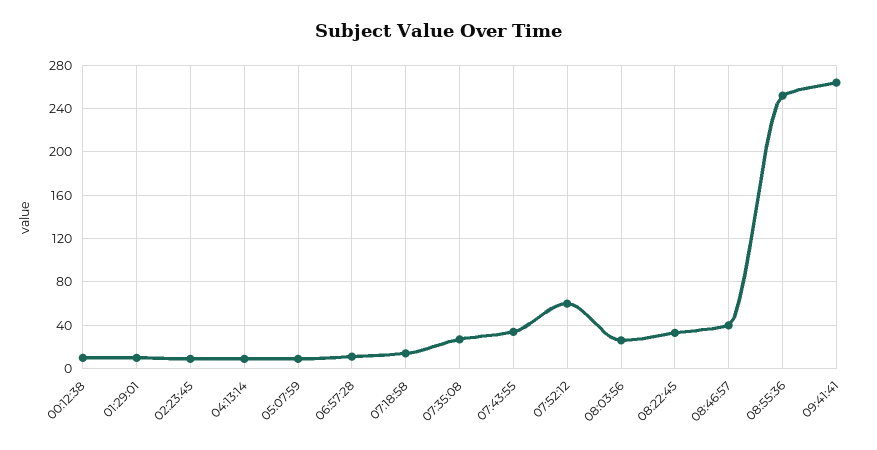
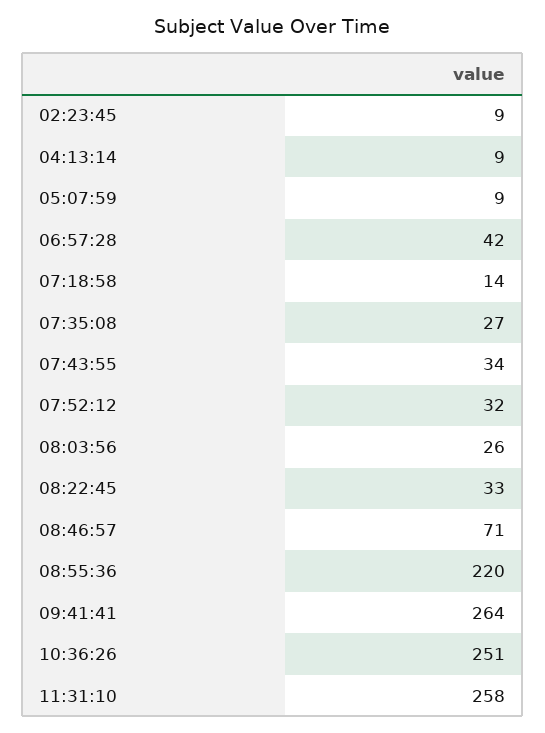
00:12:38: 10 -> none
01:29:01: 10 -> none
06:57:28: 10 -> 42
07:52:12: 60 -> 32
08:46:57: 40 -> 71
08:55:36: 250 -> 220
10:36:26: none -> 251
11:31:10: none -> 258

